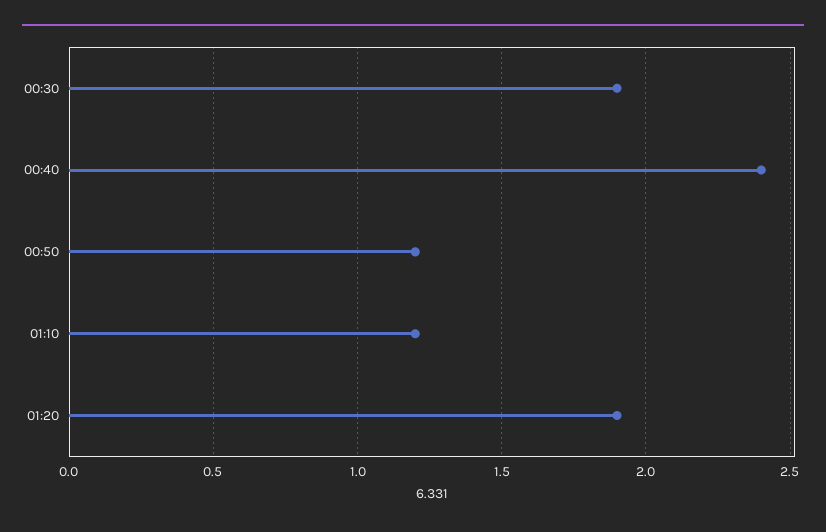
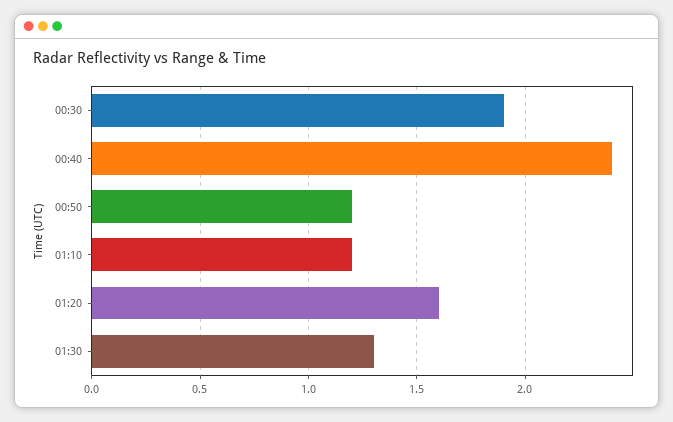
01:20: 1.9 -> 1.6
01:30: none -> 1.3

